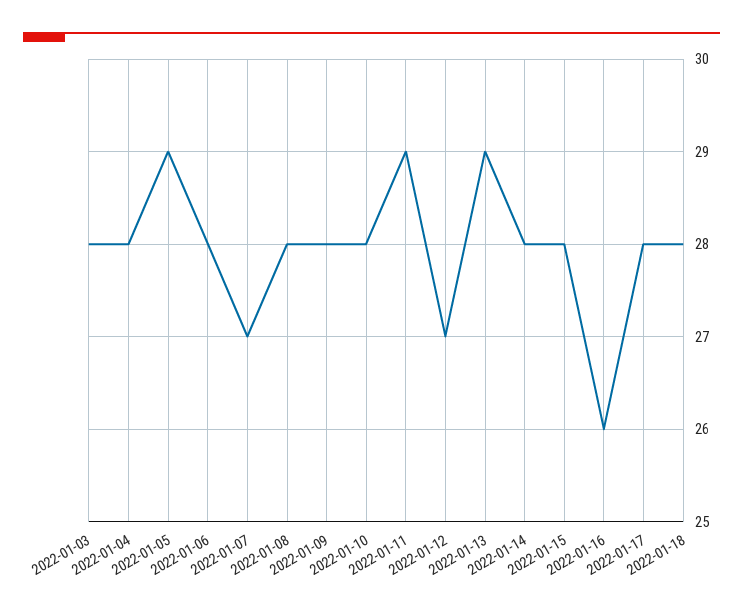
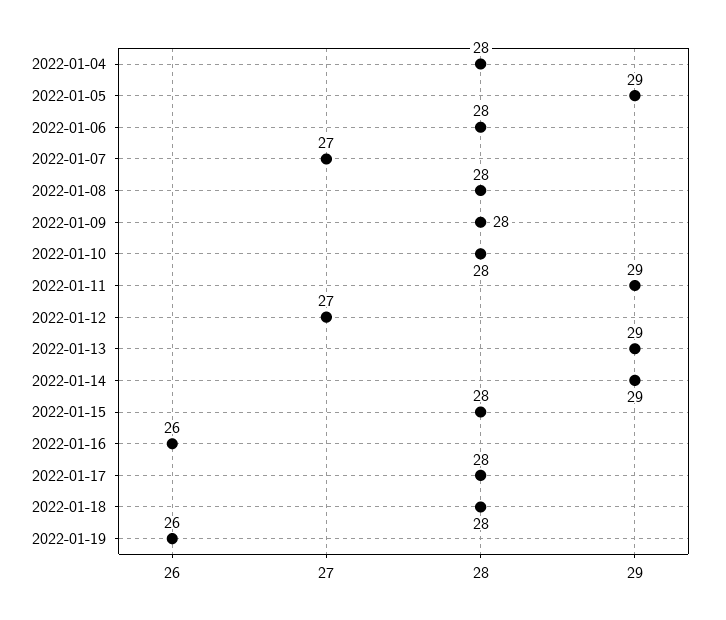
2022-01-03: 28 -> none
2022-01-14: 28 -> 29
2022-01-19: none -> 26

